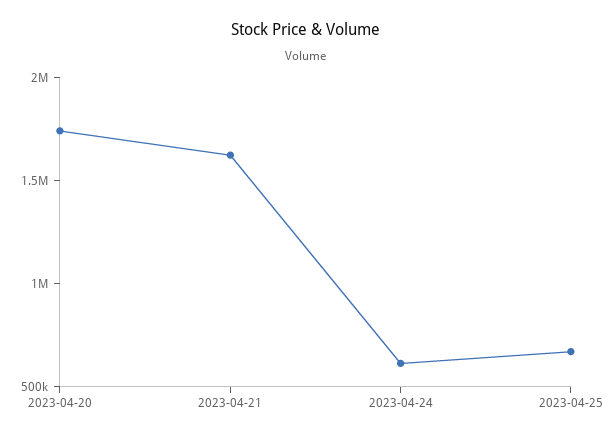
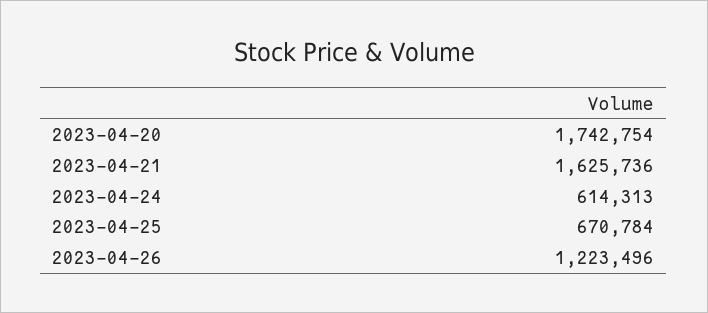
2023-04-26: none -> 1223496

